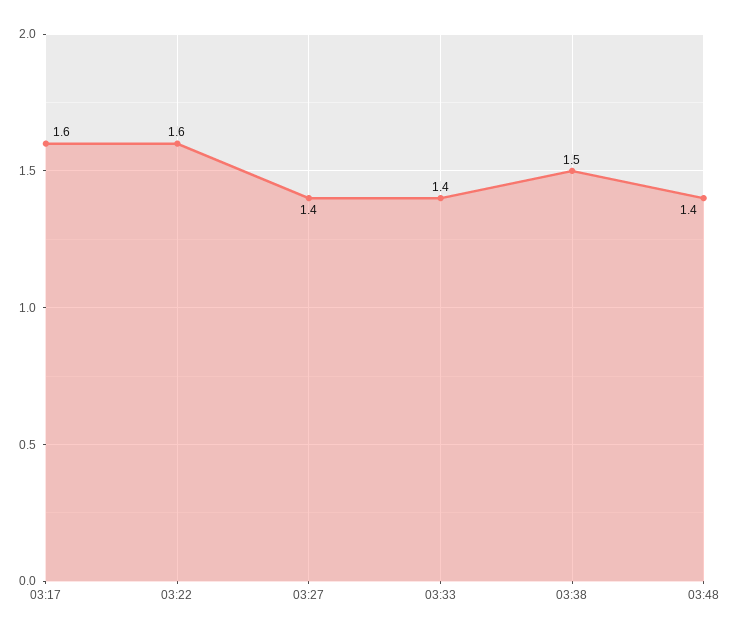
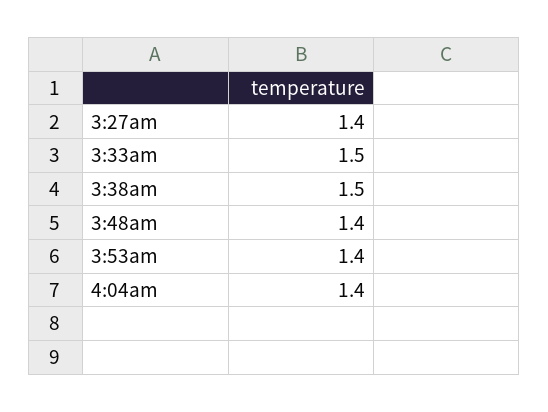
03:17: 1.6 -> none
03:22: 1.6 -> none
03:33: 1.4 -> 1.5
3:53am: none -> 1.4
4:04am: none -> 1.4

